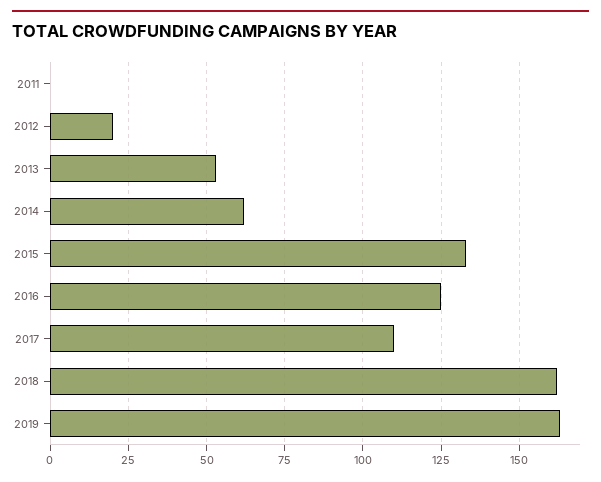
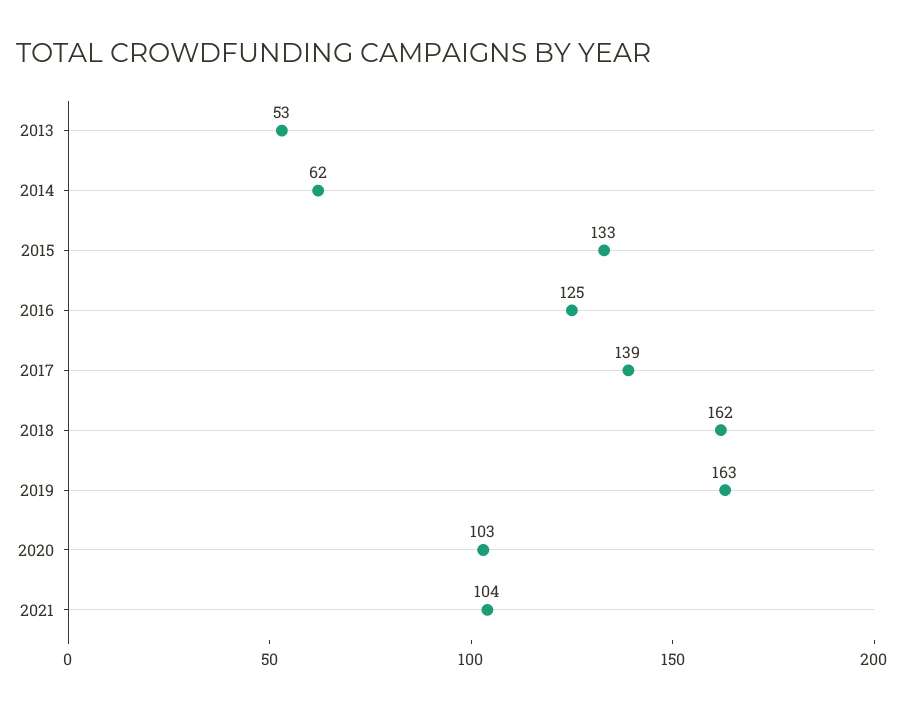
2011: 0 -> none
2012: 20 -> none
2017: 110 -> 139
2020: none -> 103
2021: none -> 104

